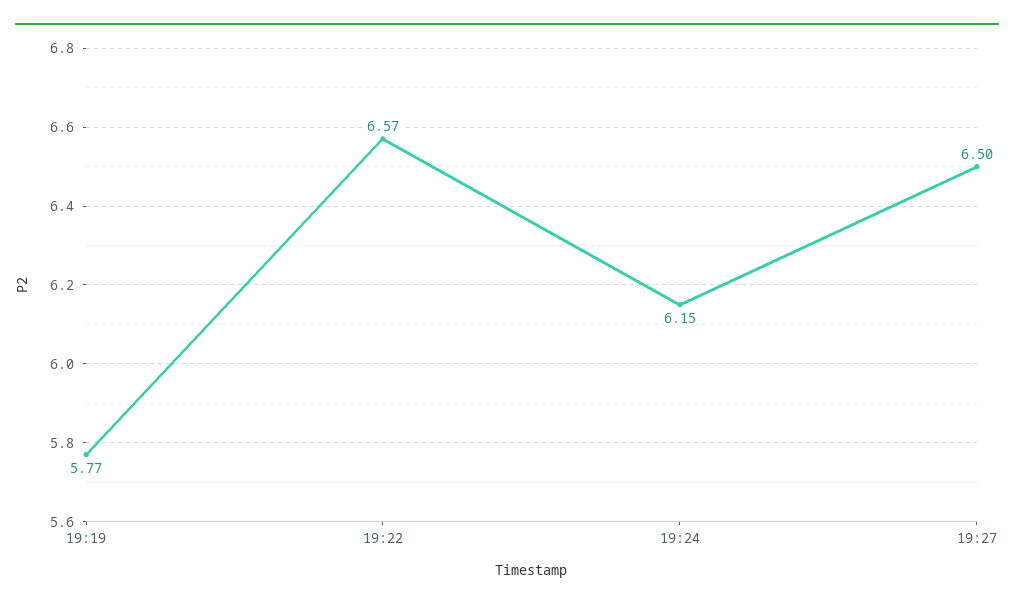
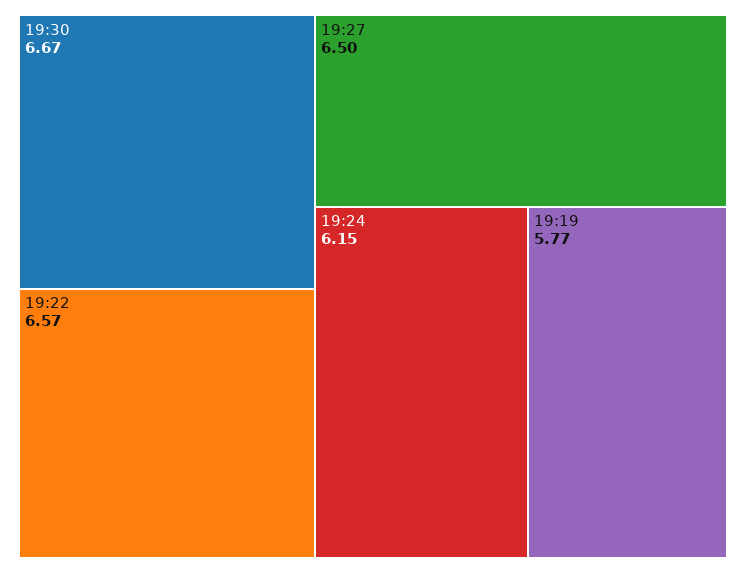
19:30: none -> 6.67

